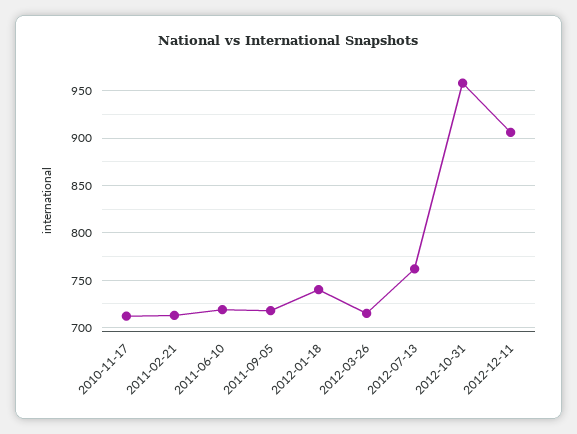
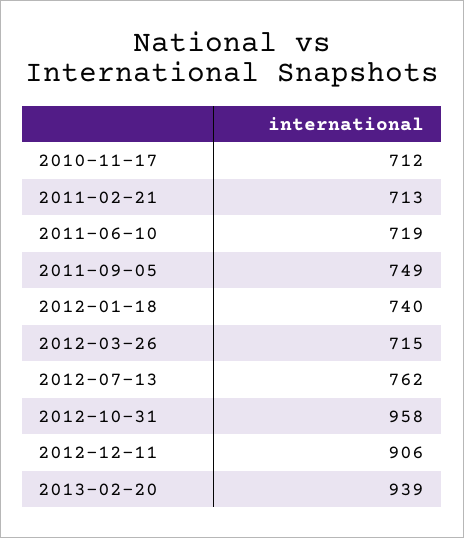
2011-09-05: 720 -> 749
2013-02-20: none -> 939

